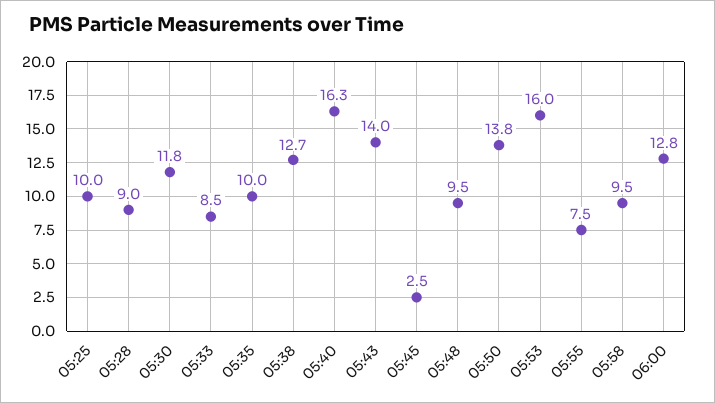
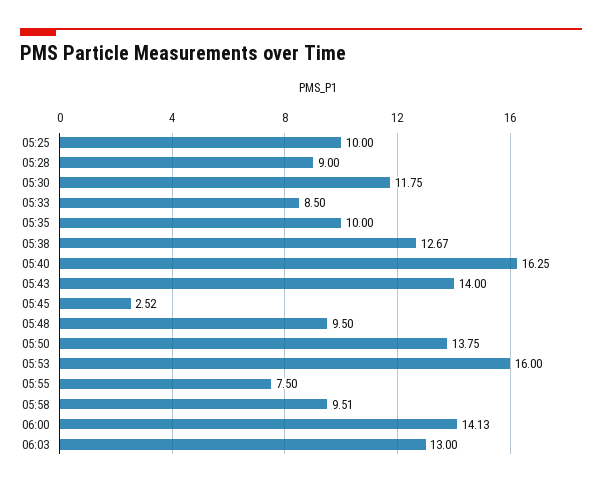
06:00: 12.8 -> 14.13
06:03: none -> 13

